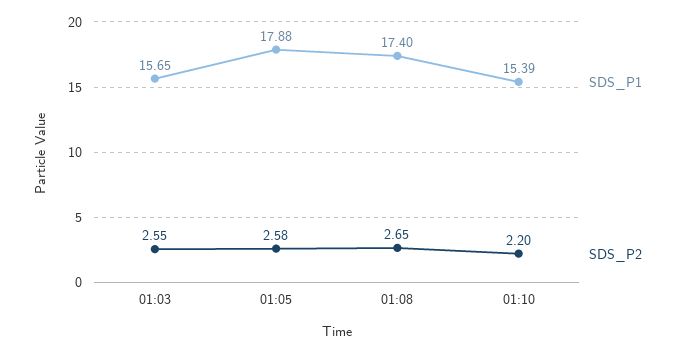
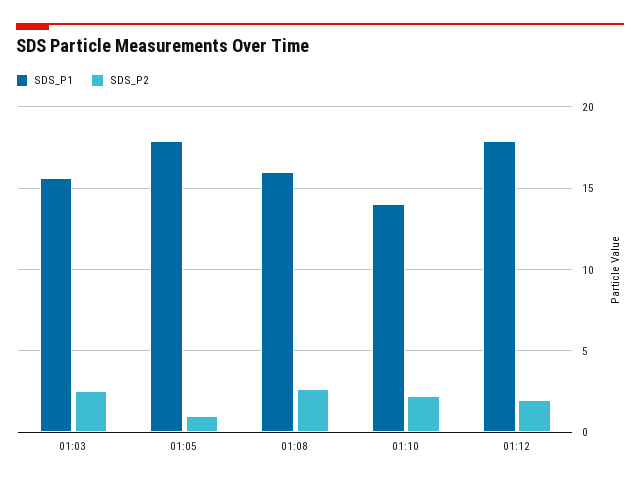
SDS_P2, 01:05: 2.58 -> 1
SDS_P1, 01:08: 17.4 -> 16
SDS_P1, 01:10: 15.39 -> 14
SDS_P1, 01:12: none -> 18
SDS_P2, 01:12: none -> 2

